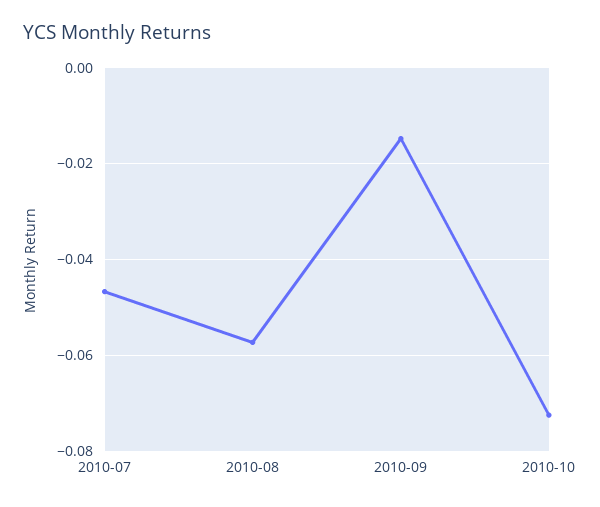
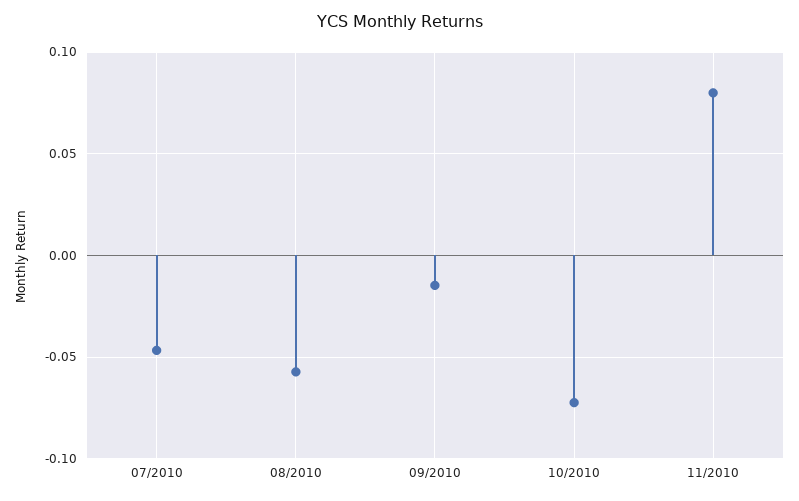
11/2010: none -> 0.08

